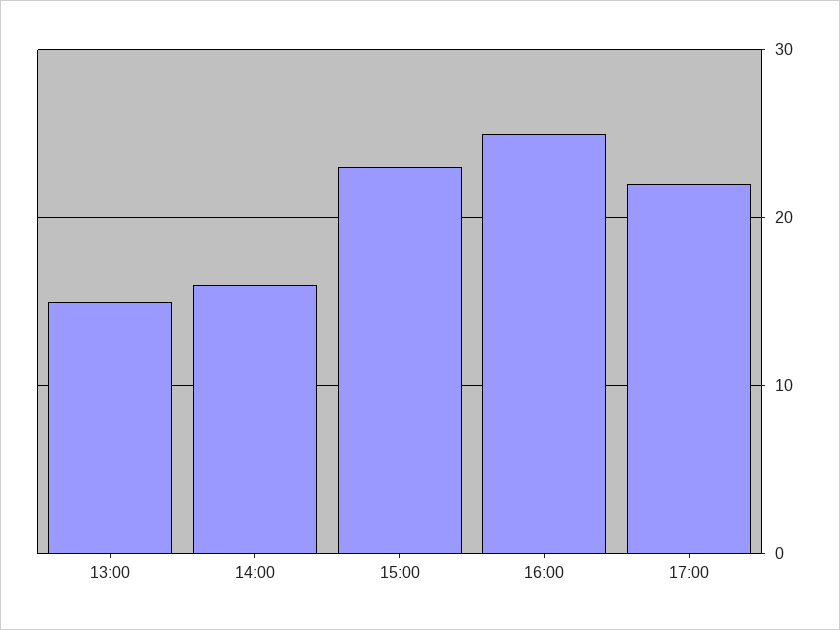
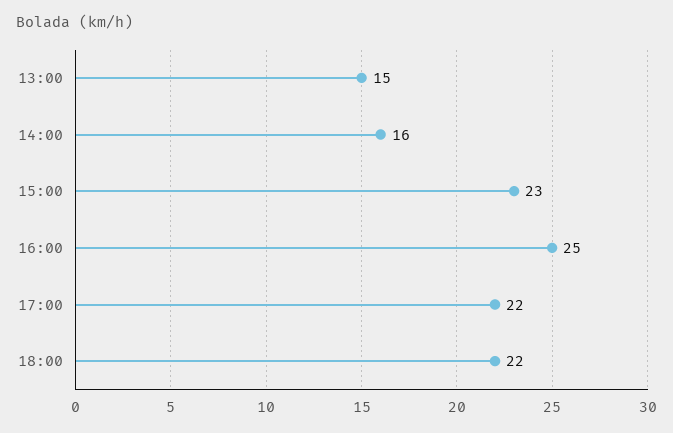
18:00: none -> 22

